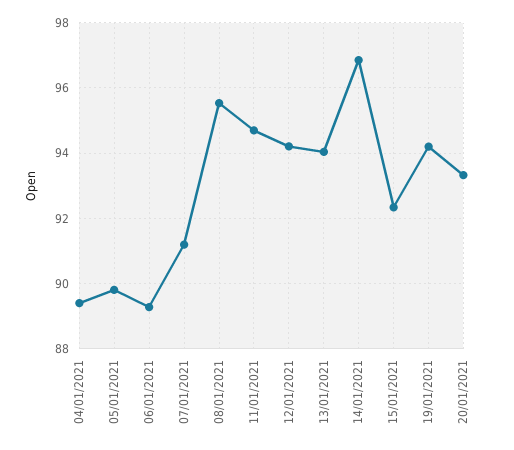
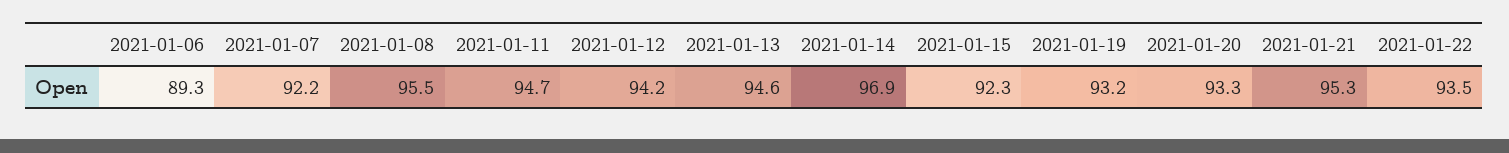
04/01/2021: 89.4 -> none
05/01/2021: 89.8 -> none
07/01/2021: 91.2 -> 92.2
13/01/2021: 94 -> 94.6
19/01/2021: 94.2 -> 93.2
2021-01-21: none -> 95.3
2021-01-22: none -> 93.5

